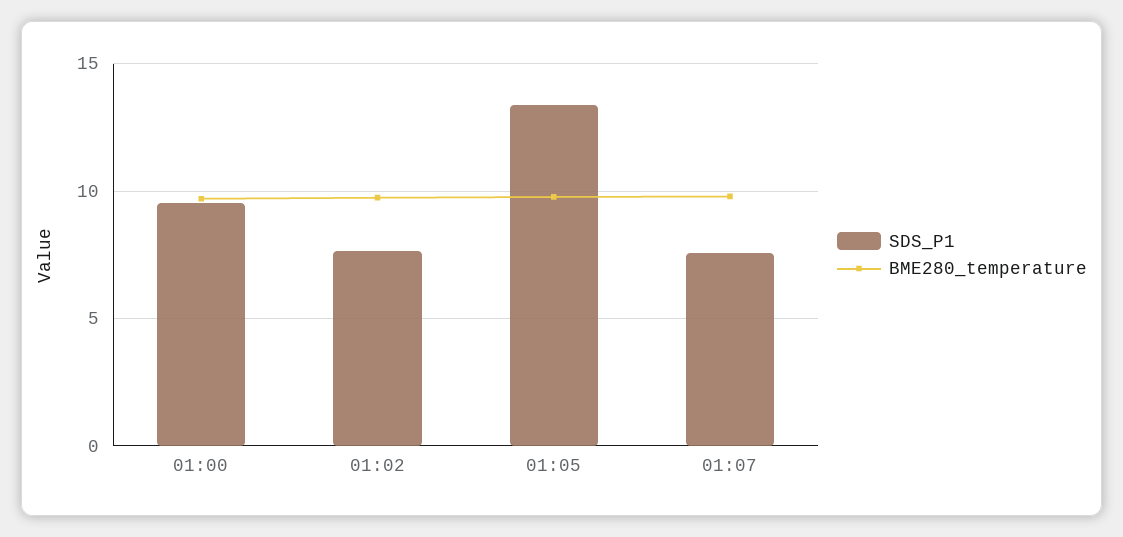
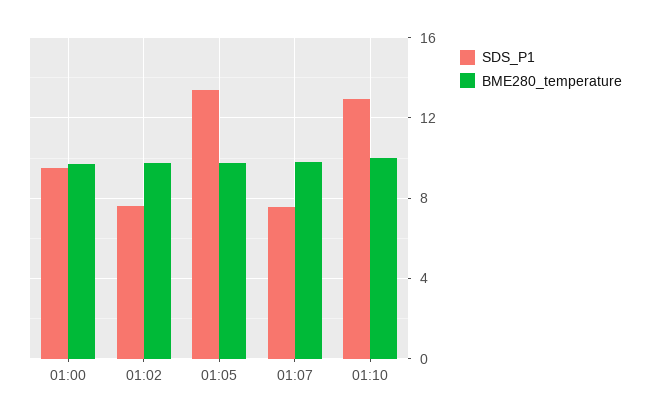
SDS_P1, 01:10: none -> 13
BME280_temperature, 01:10: none -> 10

